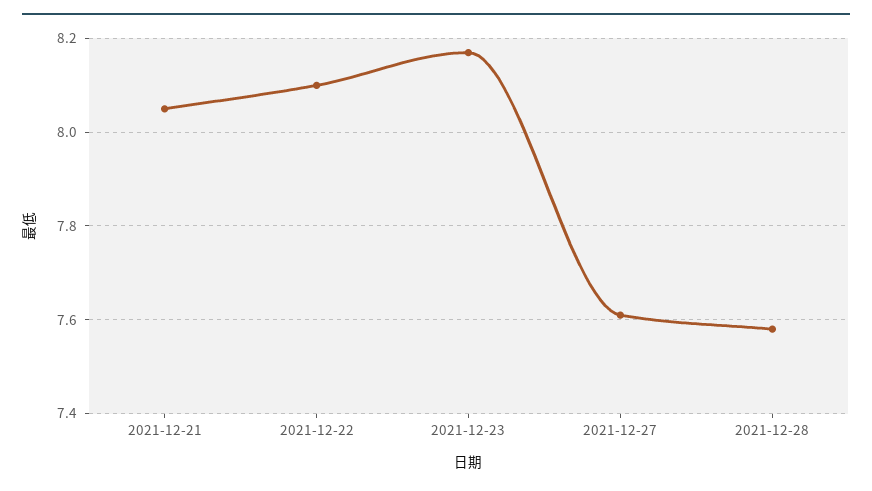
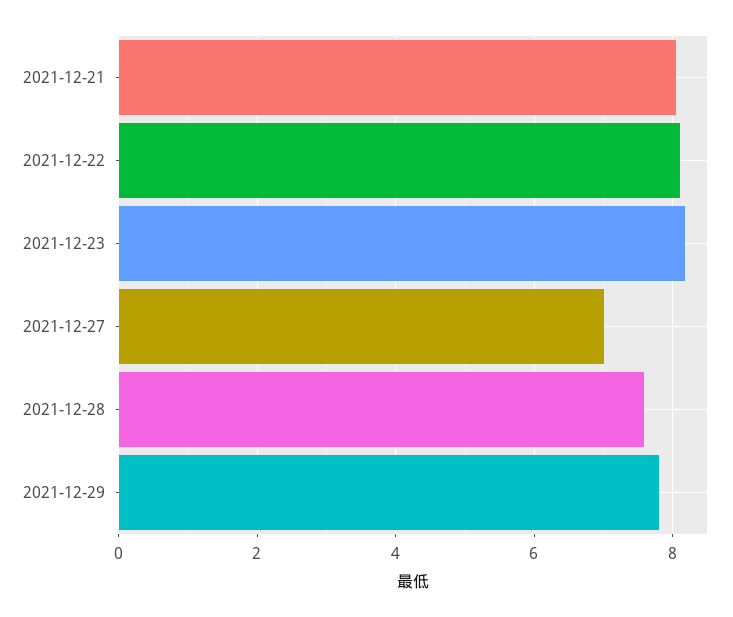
2021-12-27: 7.6 -> 7
2021-12-29: none -> 7.8

